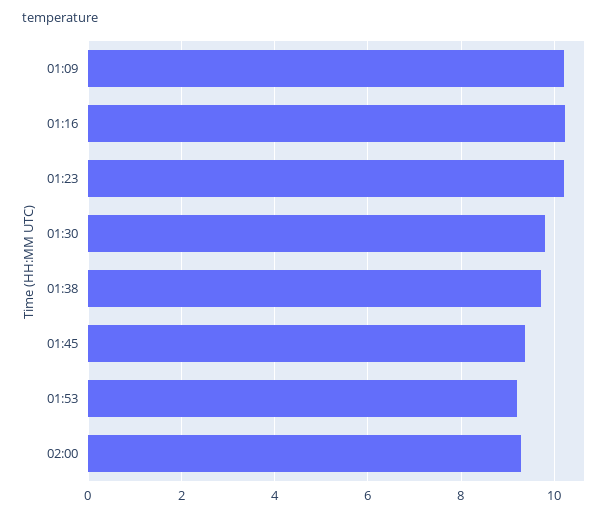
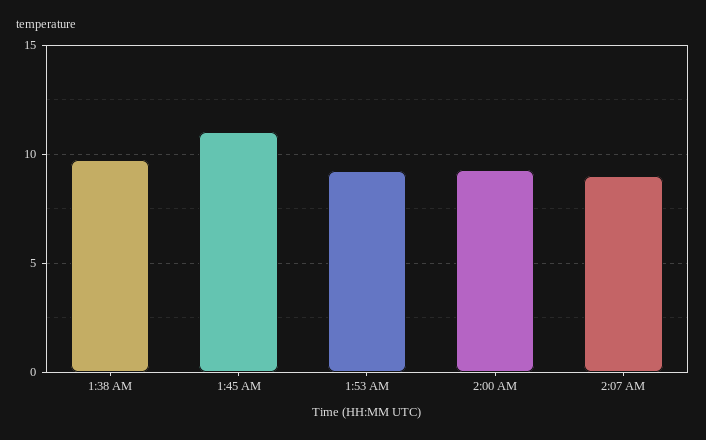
01:09: 10.2 -> none
01:16: 10.2 -> none
01:23: 10.2 -> none
01:30: 9.8 -> none
01:45: 9.4 -> 11
2:07 AM: none -> 9

